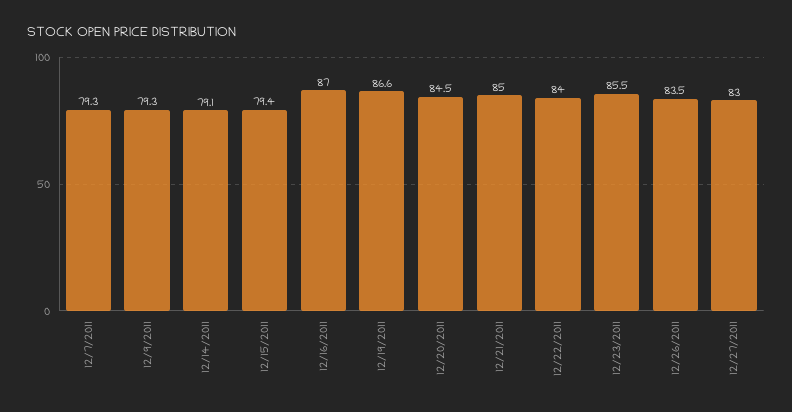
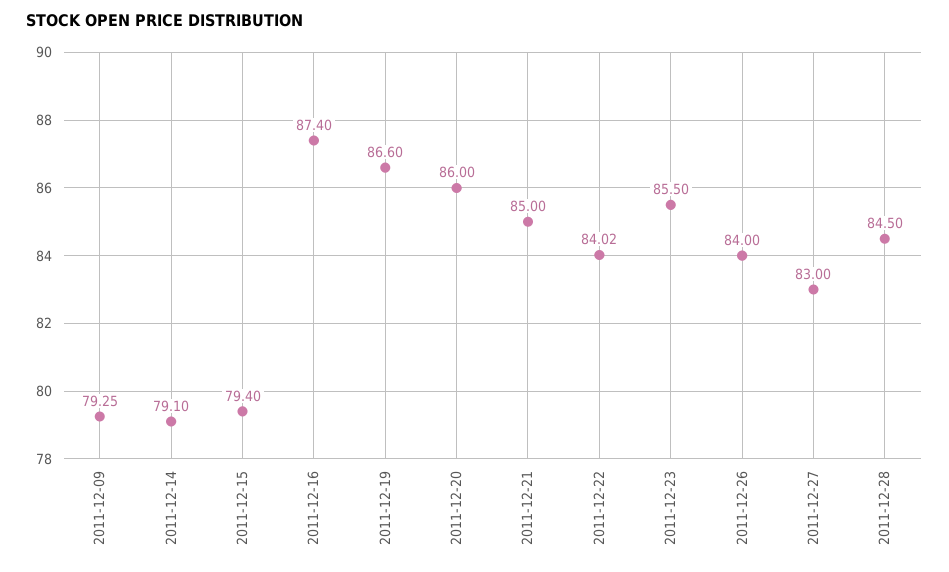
12/7/2011: 79.3 -> none
12/16/2011: 87 -> 87.4
12/20/2011: 84.5 -> 86
12/26/2011: 83.5 -> 84
2011-12-28: none -> 84.5

